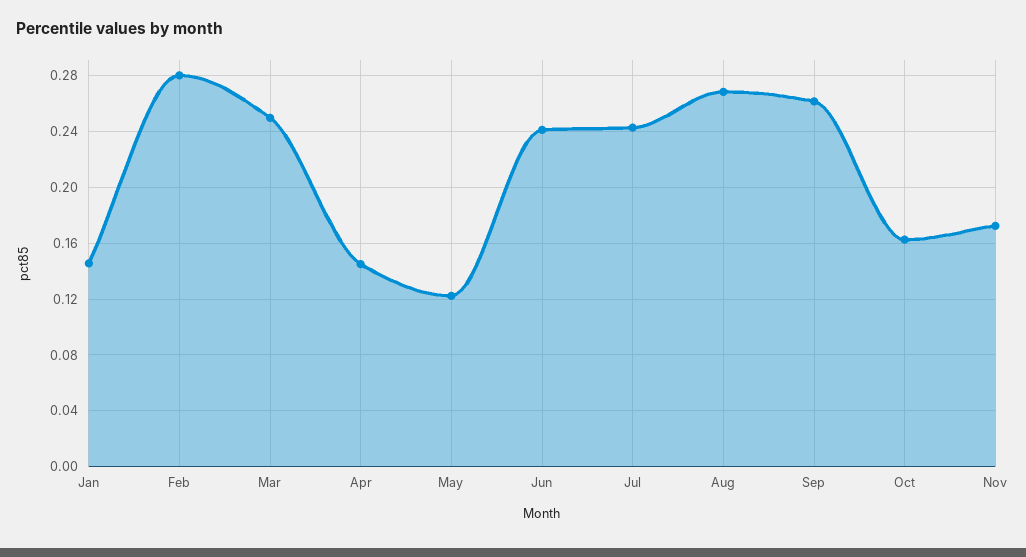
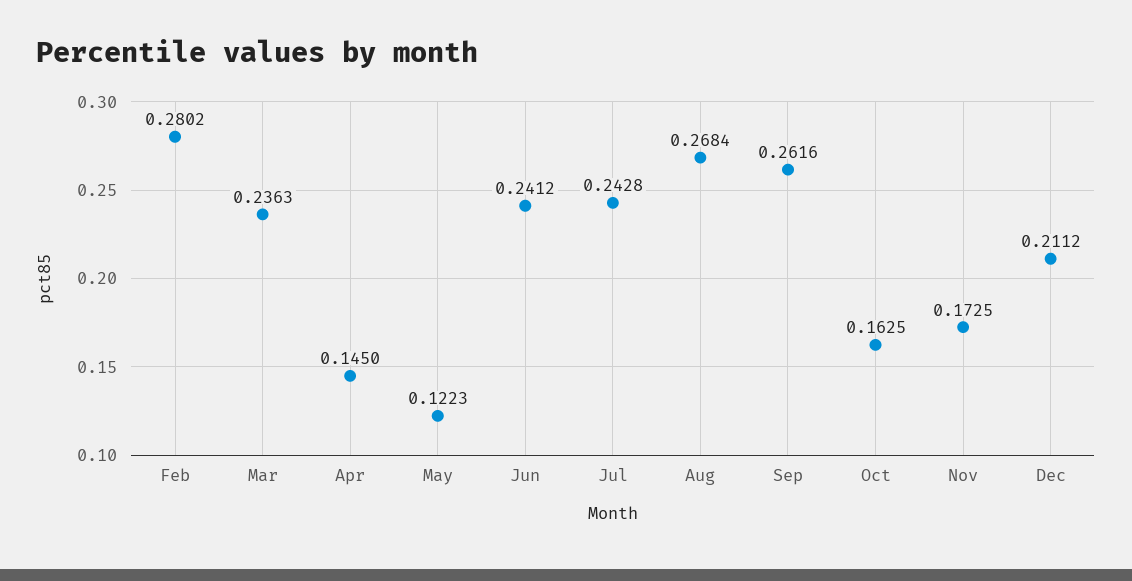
Jan: 0.145 -> none
Mar: 0.25 -> 0.2363
Dec: none -> 0.2112

